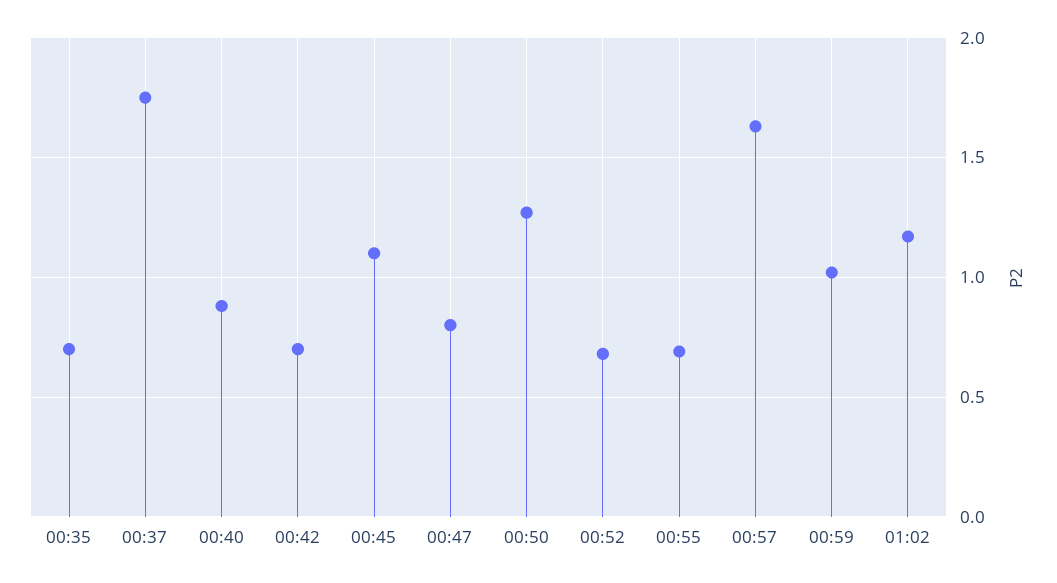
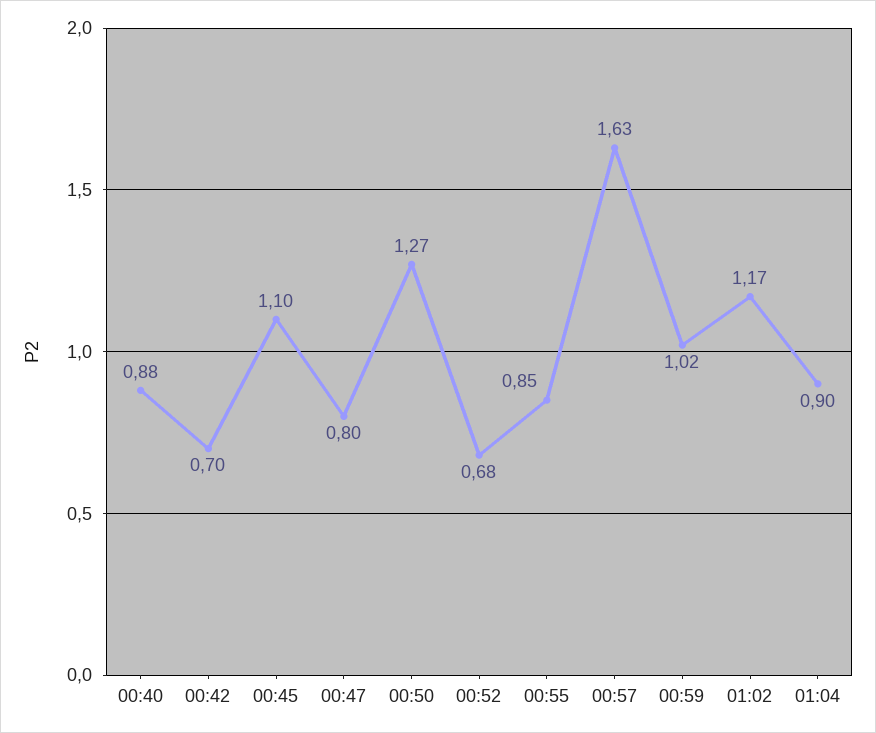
00:35: 0.7 -> none
00:37: 1.75 -> none
00:55: 0.7 -> 0.85
01:04: none -> 0.9

